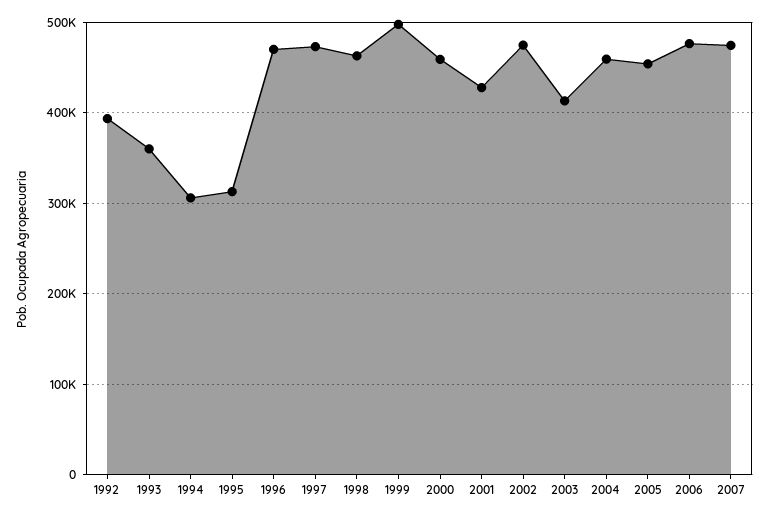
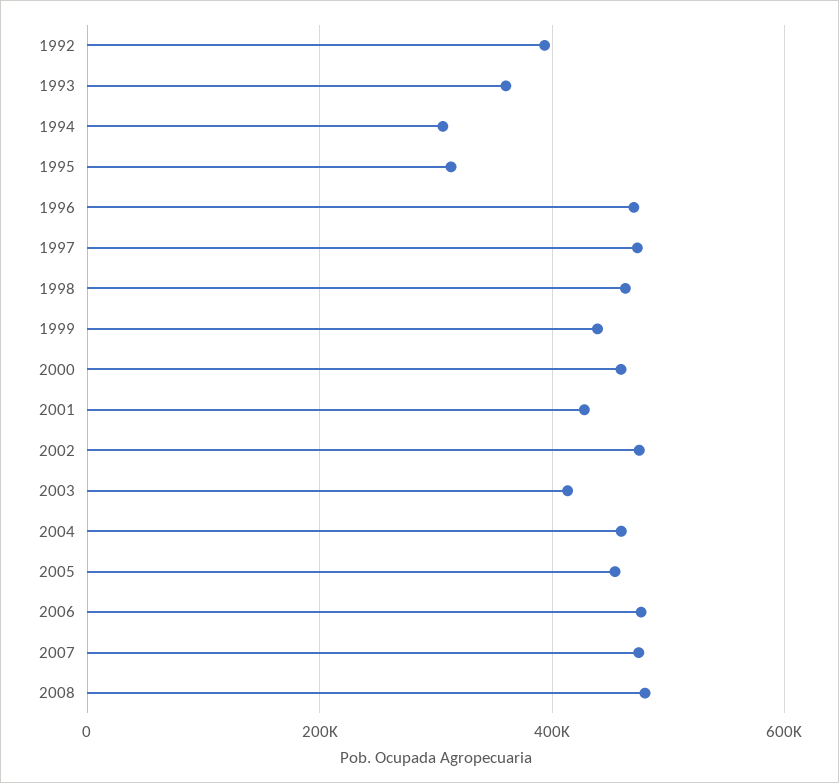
1999: 500000 -> 440000
2008: none -> 480000

